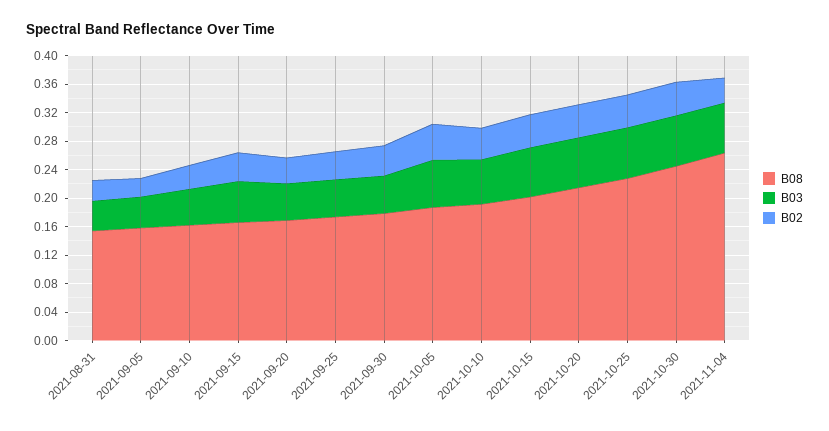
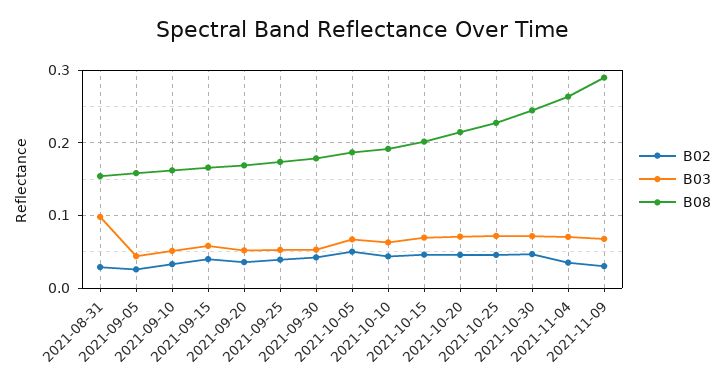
B03, 2021-08-31: 0.04 -> 0.1
B02, 2021-11-09: none -> 0.03
B03, 2021-11-09: none -> 0.07
B08, 2021-11-09: none -> 0.29

